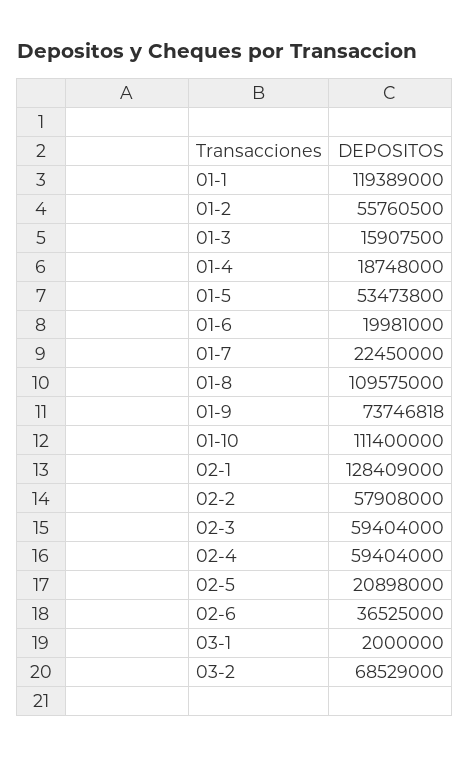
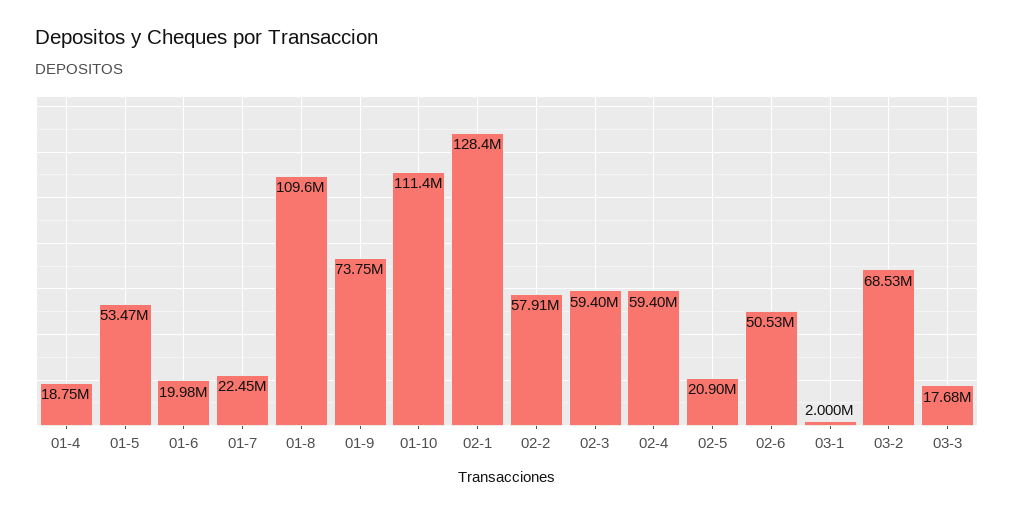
01-1: 119389000 -> none
01-2: 55760500 -> none
01-3: 15907500 -> none
02-6: 36525000 -> 50530000
03-3: none -> 17680000

